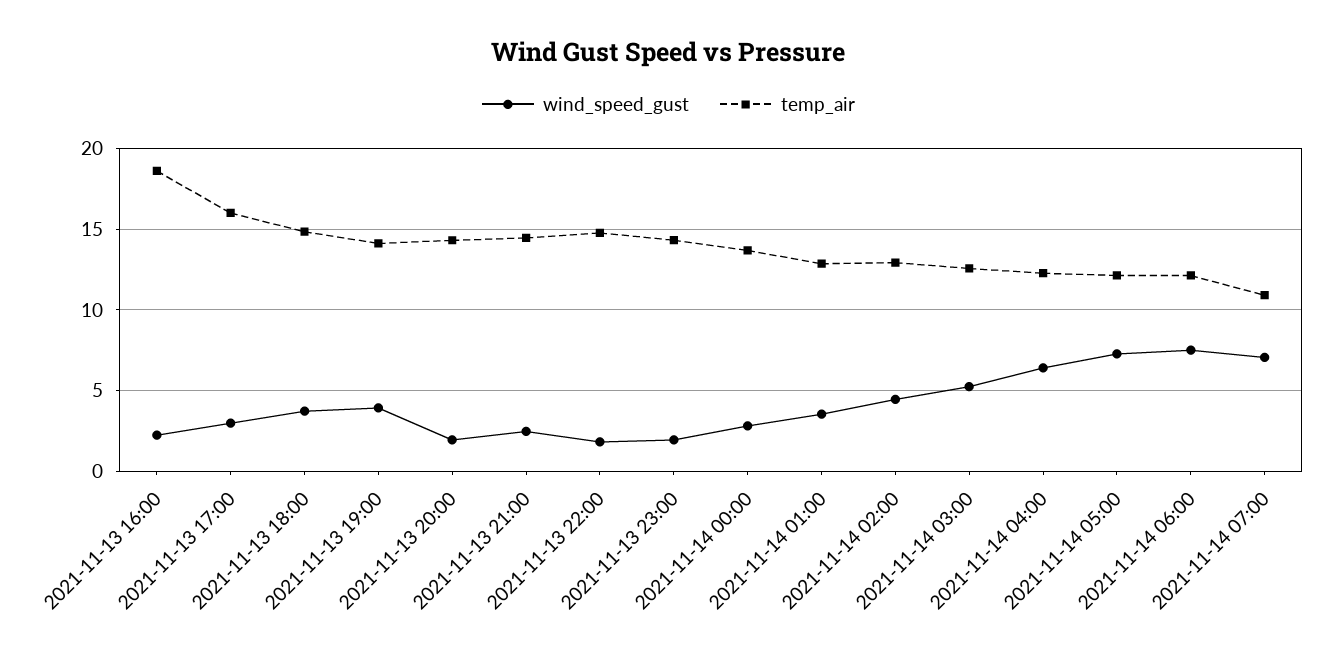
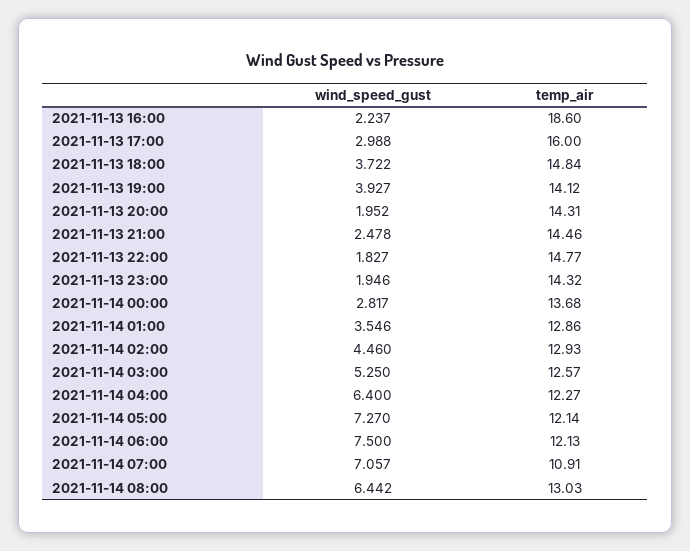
wind_speed_gust, 2021-11-14 08:00: none -> 6.442
temp_air, 2021-11-14 08:00: none -> 13.03

